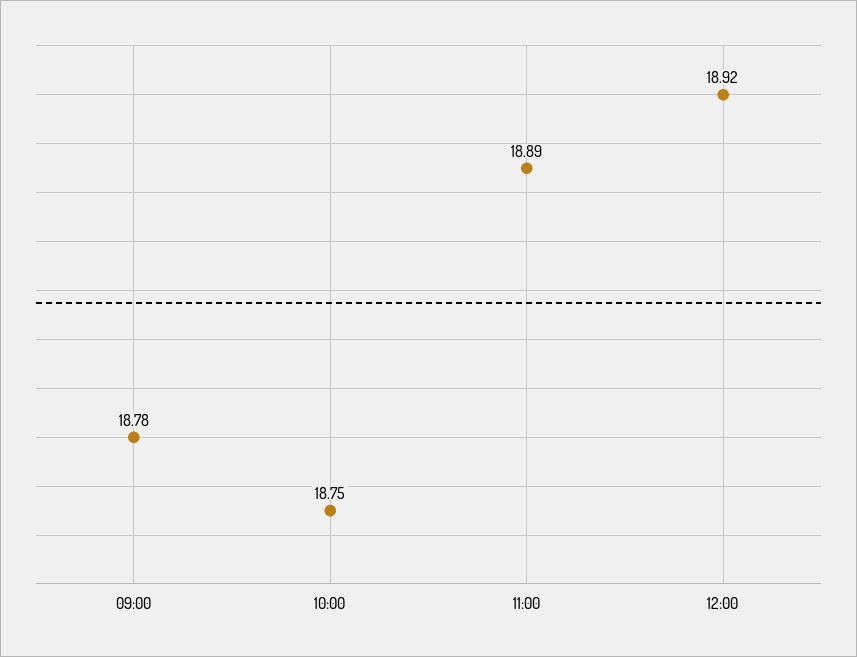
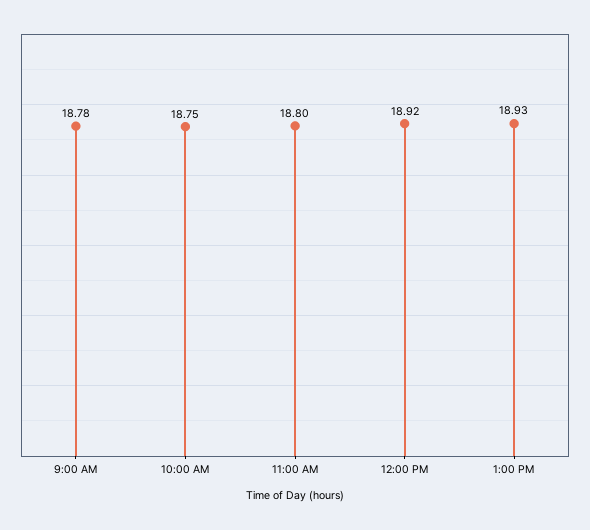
11:00: 18.89 -> 18.8
1:00 PM: none -> 18.93

